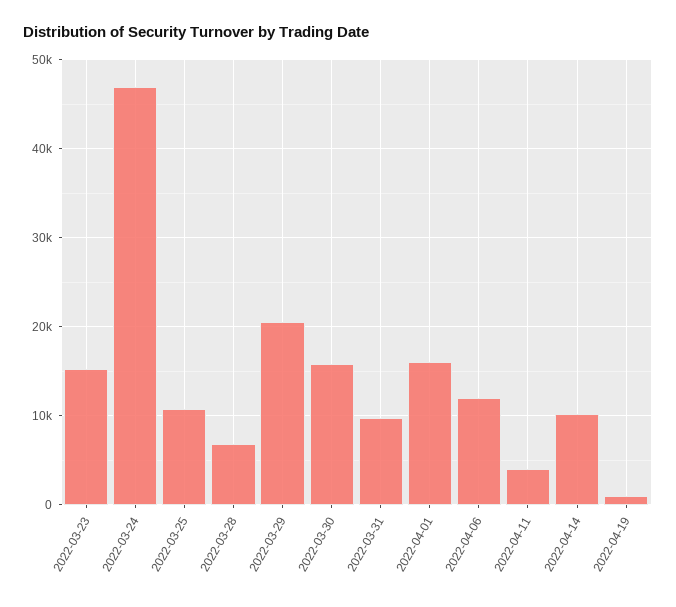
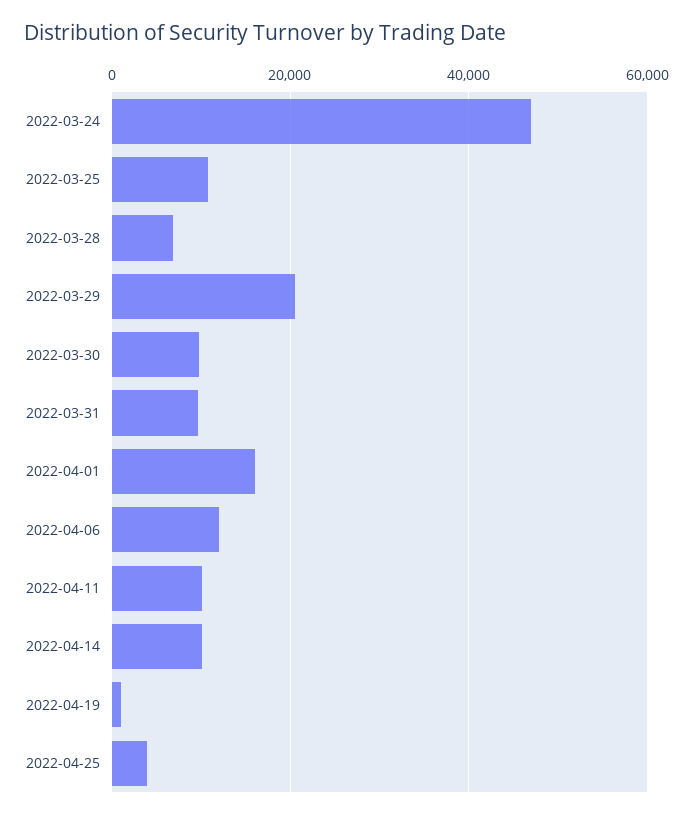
2022-03-23: 15000 -> none
2022-03-30: 16000 -> 10000
2022-04-11: 4000 -> 10000
2022-04-25: none -> 4000

